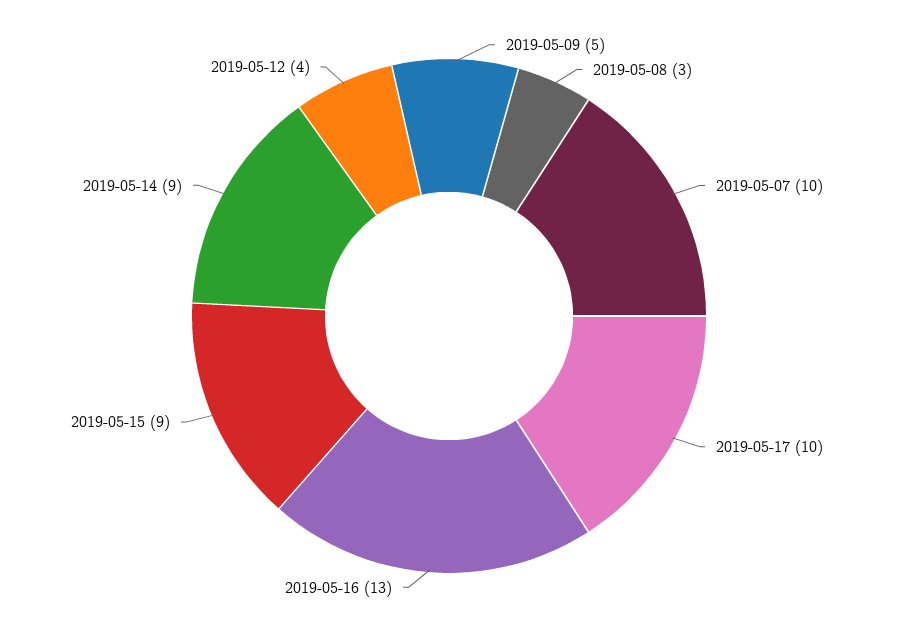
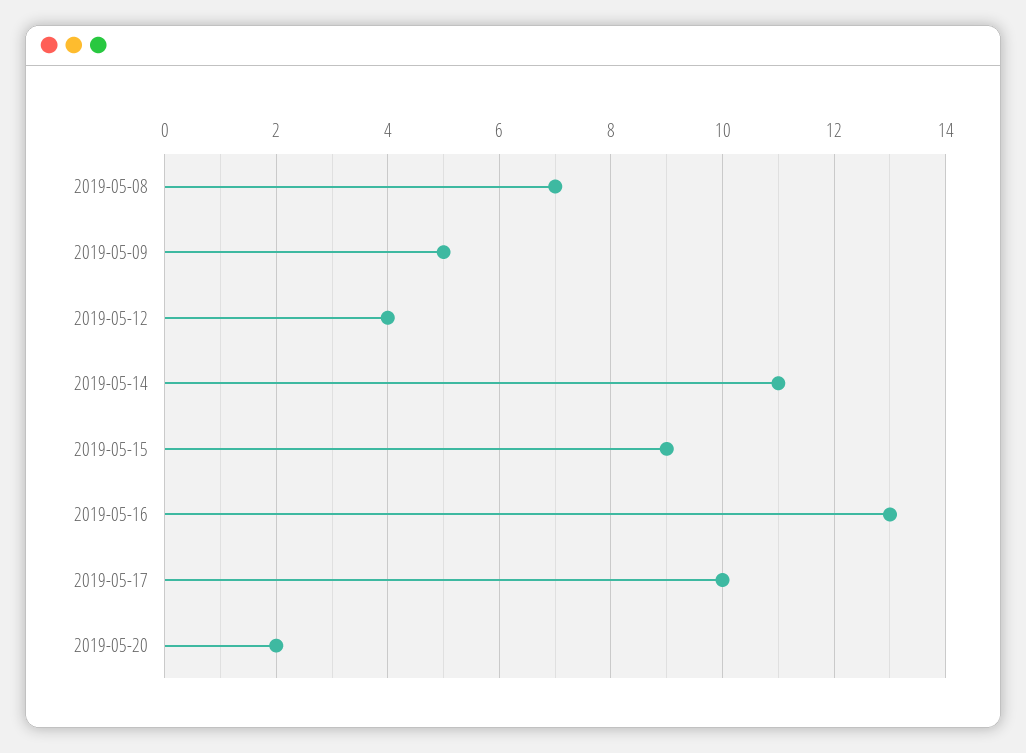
2019-05-08: 3 -> 7
2019-05-07: 10 -> none
2019-05-14: 9 -> 11
2019-05-20: none -> 2

